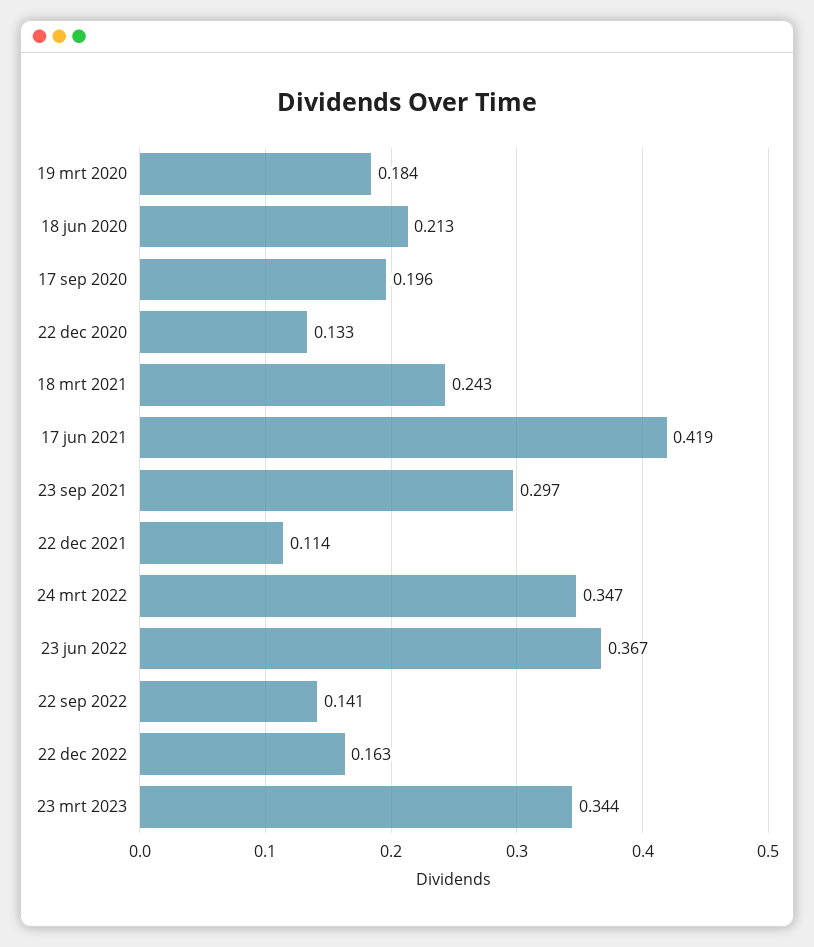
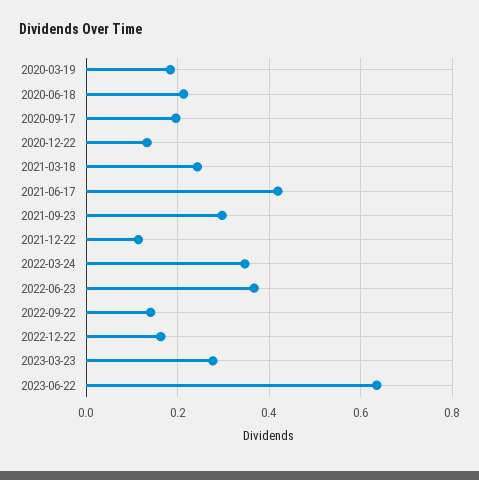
23 mrt 2023: 0.344 -> 0.28
2023-06-22: none -> 0.64

